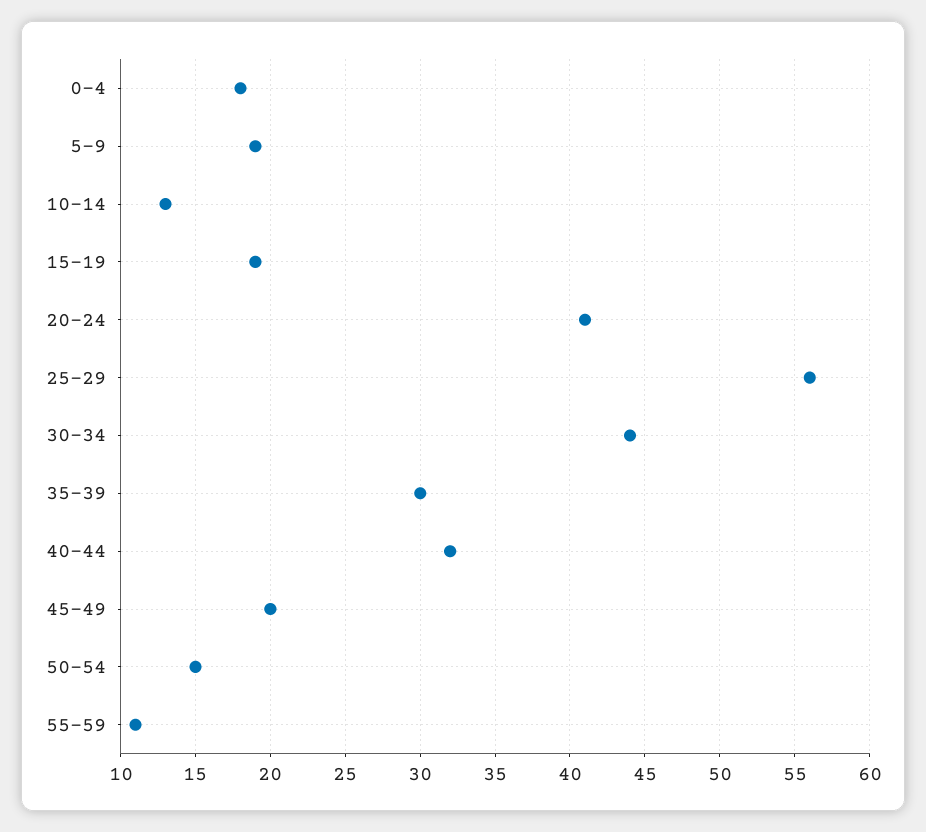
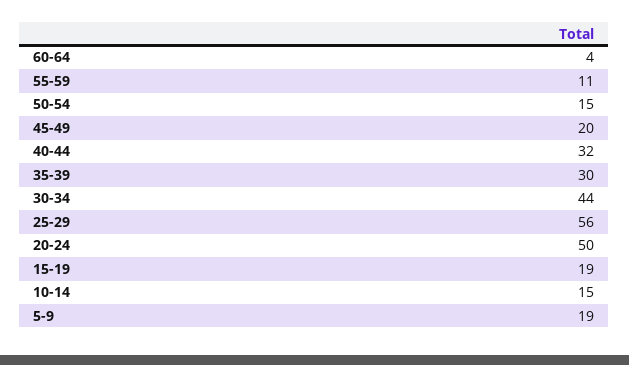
0-4: 18 -> none
10-14: 13 -> 15
20-24: 41 -> 50
60-64: none -> 4

